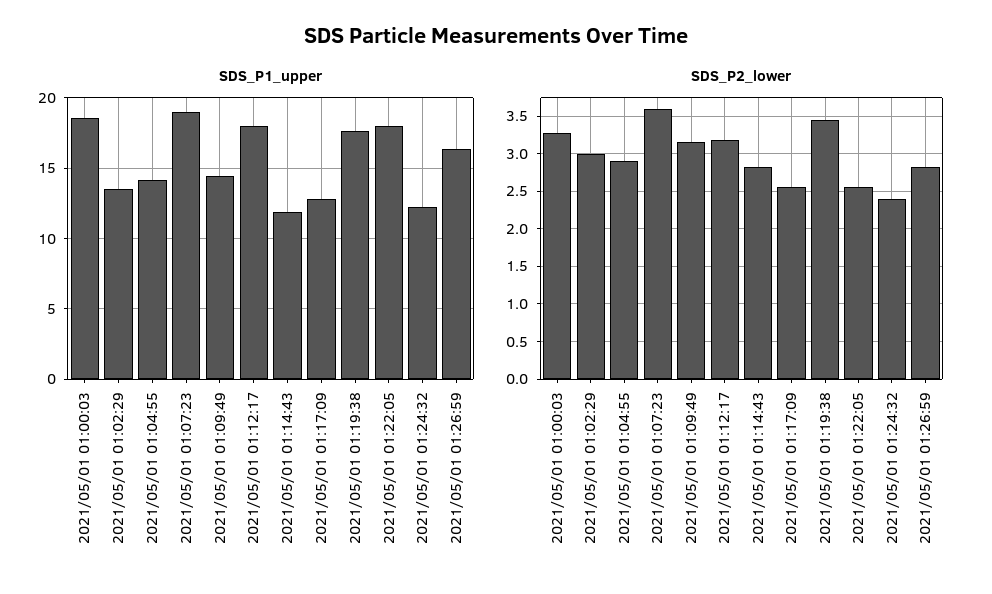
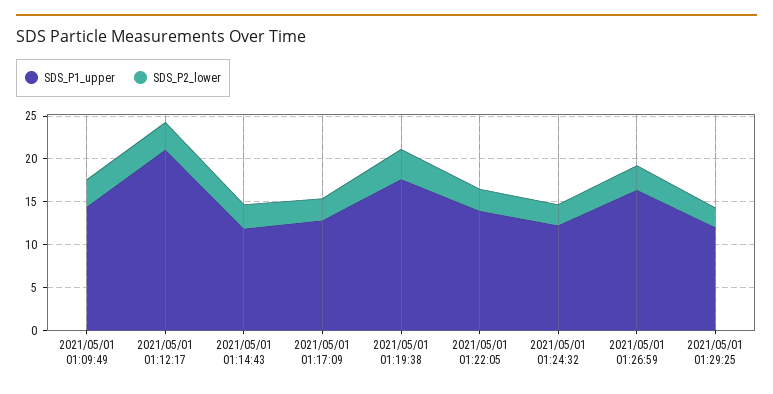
SDS_P1_upper, 2021/05/01 01:00:03: 18.5 -> none
SDS_P1_upper, 2021/05/01 01:02:29: 13.5 -> none
SDS_P1_upper, 2021/05/01 01:04:55: 14 -> none
SDS_P1_upper, 2021/05/01 01:07:23: 19 -> none
SDS_P1_upper, 2021/05/01 01:12:17: 18 -> 21
SDS_P1_upper, 2021/05/01 01:22:05: 18 -> 14
SDS_P2_lower, 2021/05/01 01:00:03: 3.3 -> none
SDS_P2_lower, 2021/05/01 01:02:29: 3 -> none
SDS_P2_lower, 2021/05/01 01:04:55: 2.9 -> none
SDS_P2_lower, 2021/05/01 01:07:23: 3.6 -> none
SDS_P1_upper, 2021/05/01 01:29:25: none -> 12
SDS_P2_lower, 2021/05/01 01:29:25: none -> 2

